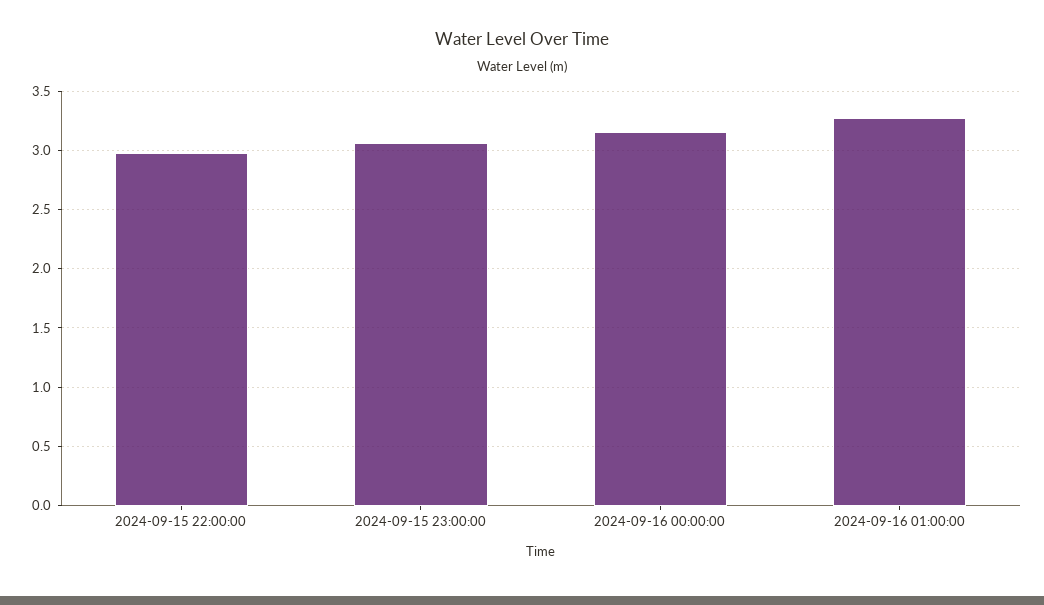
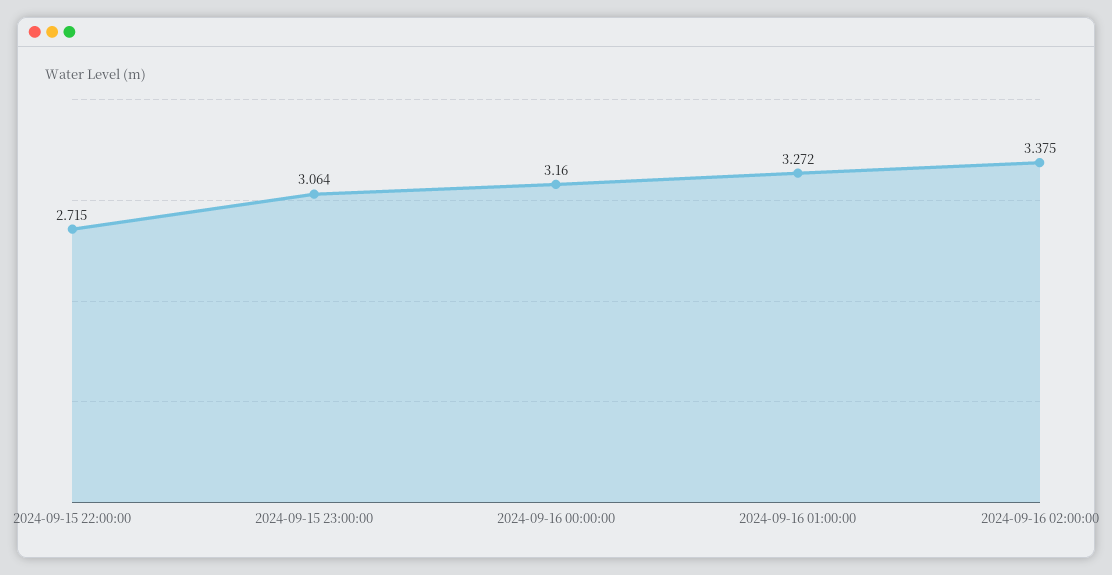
2024-09-15 22:00:00: 3 -> 2.715
2024-09-16 02:00:00: none -> 3.375

